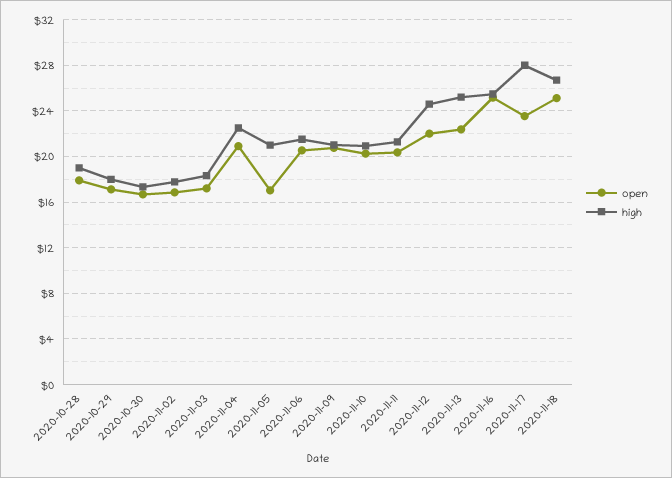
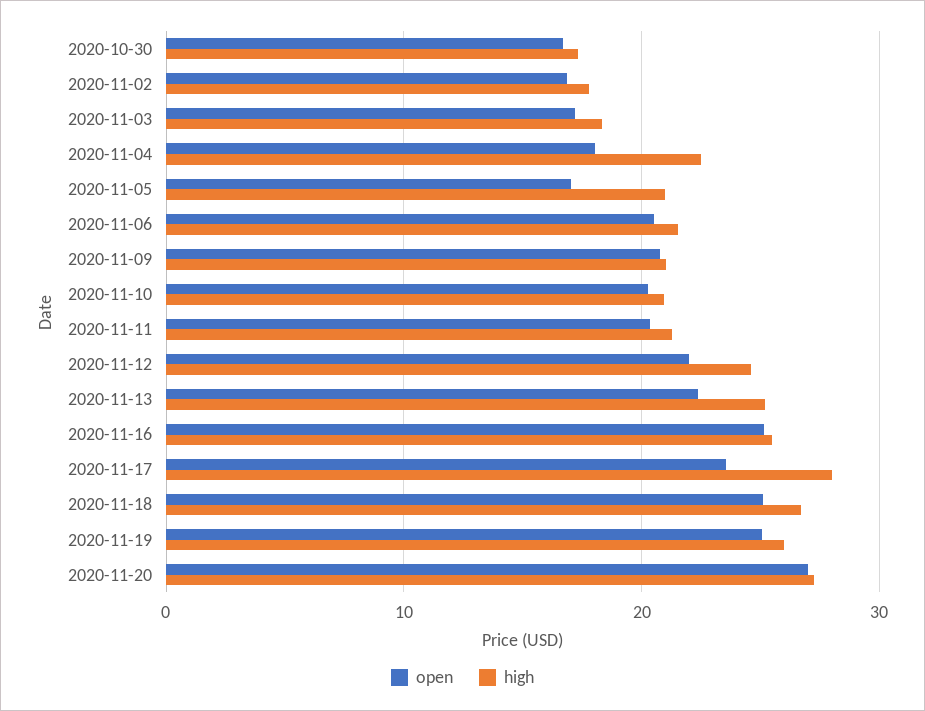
open, 2020-10-28: 18 -> none
high, 2020-10-28: 19 -> none
open, 2020-10-29: 17 -> none
high, 2020-10-29: 18 -> none
open, 2020-11-04: 21 -> 18
open, 2020-11-19: none -> 25
high, 2020-11-19: none -> 26
open, 2020-11-20: none -> 27
high, 2020-11-20: none -> 27

